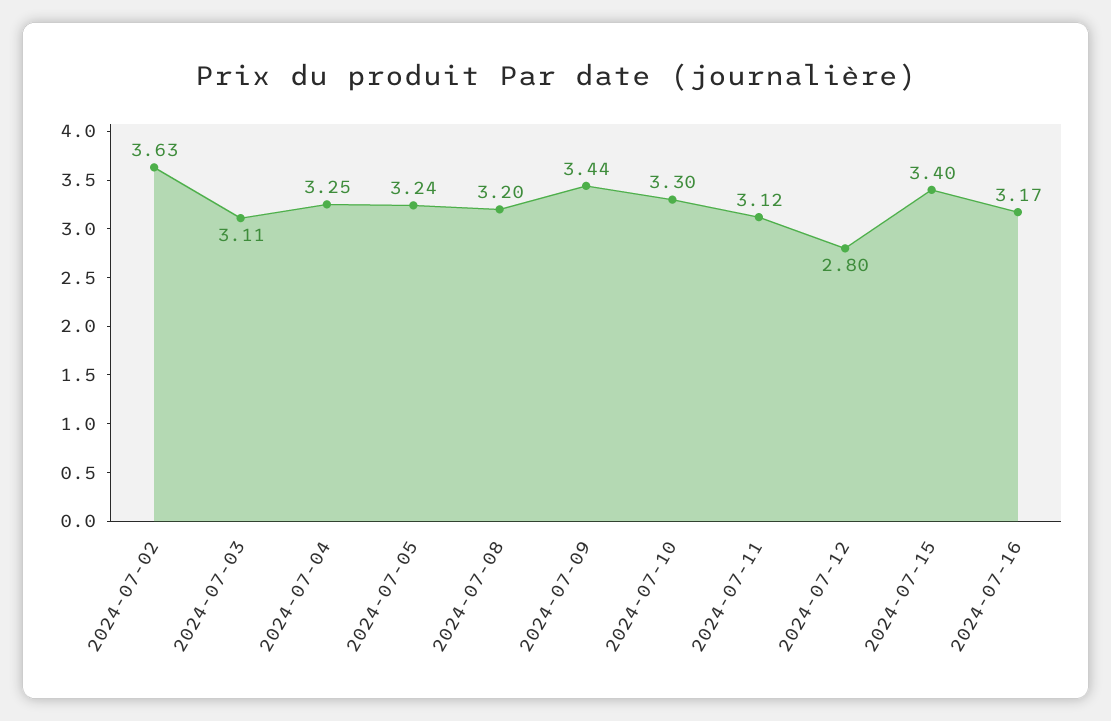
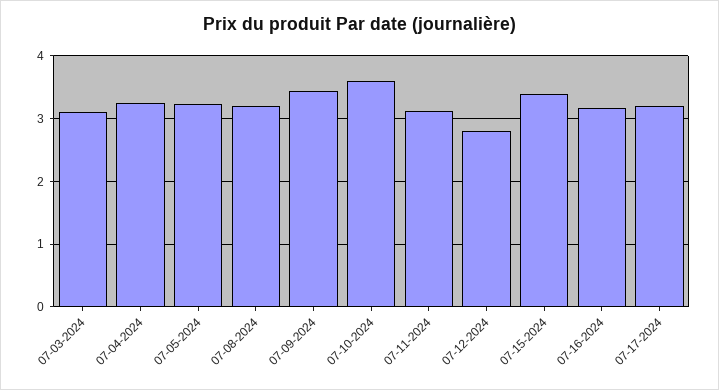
2024-07-02: 3.63 -> none
2024-07-10: 3.3 -> 3.6
07-17-2024: none -> 3.2

